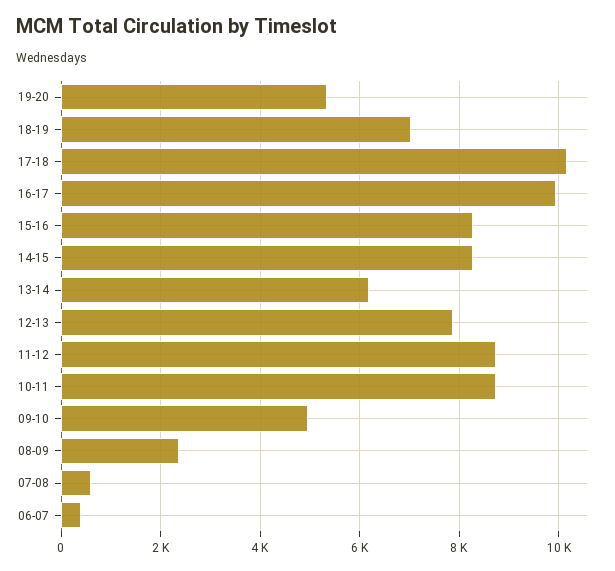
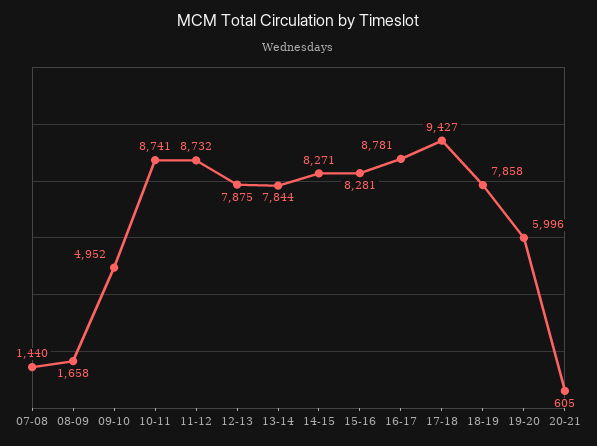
19-20: 5400 -> 5996
18-19: 7000 -> 7858
17-18: 10200 -> 9427
16-17: 10000 -> 8781
13-14: 6200 -> 7844
08-09: 2400 -> 1658
07-08: 600 -> 1440
06-07: 400 -> none
20-21: none -> 605

